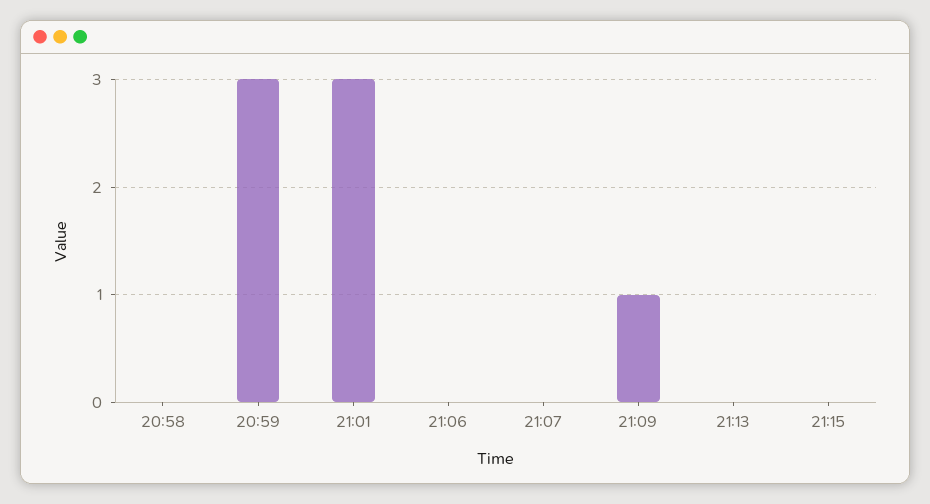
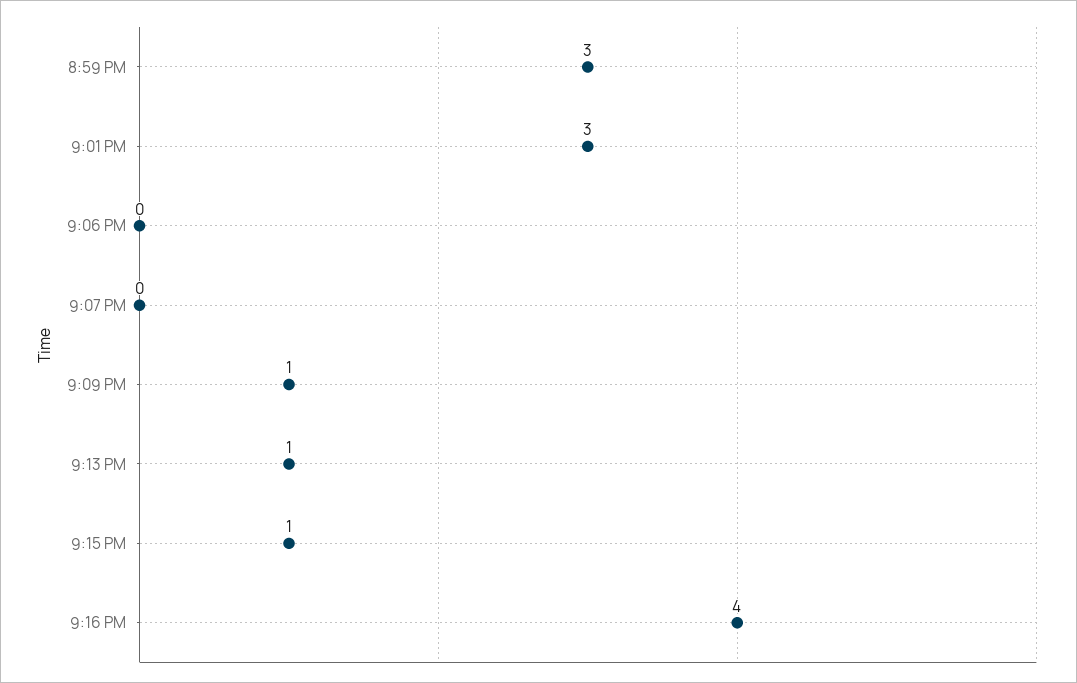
20:58: 0 -> none
21:13: 0 -> 1
21:15: 0 -> 1
9:16 PM: none -> 4

